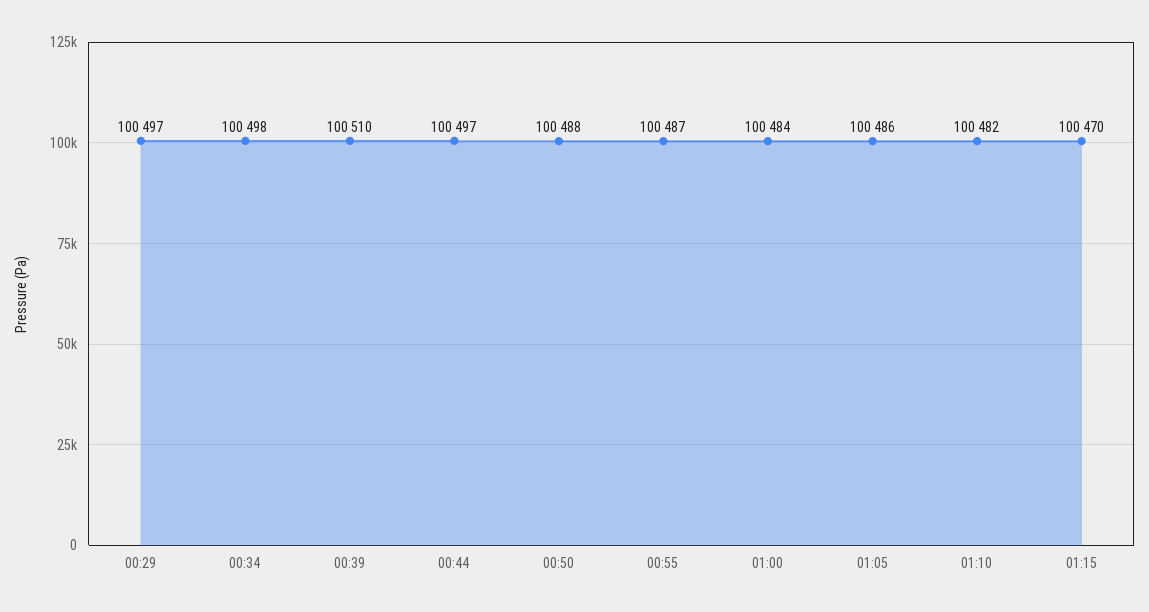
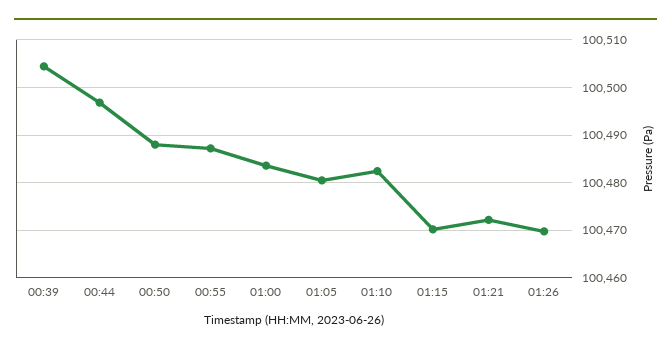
00:29: 100497 -> none
00:34: 100498 -> none
00:39: 100510 -> 100504
01:05: 100486 -> 100480
01:21: none -> 100472
01:26: none -> 100470

